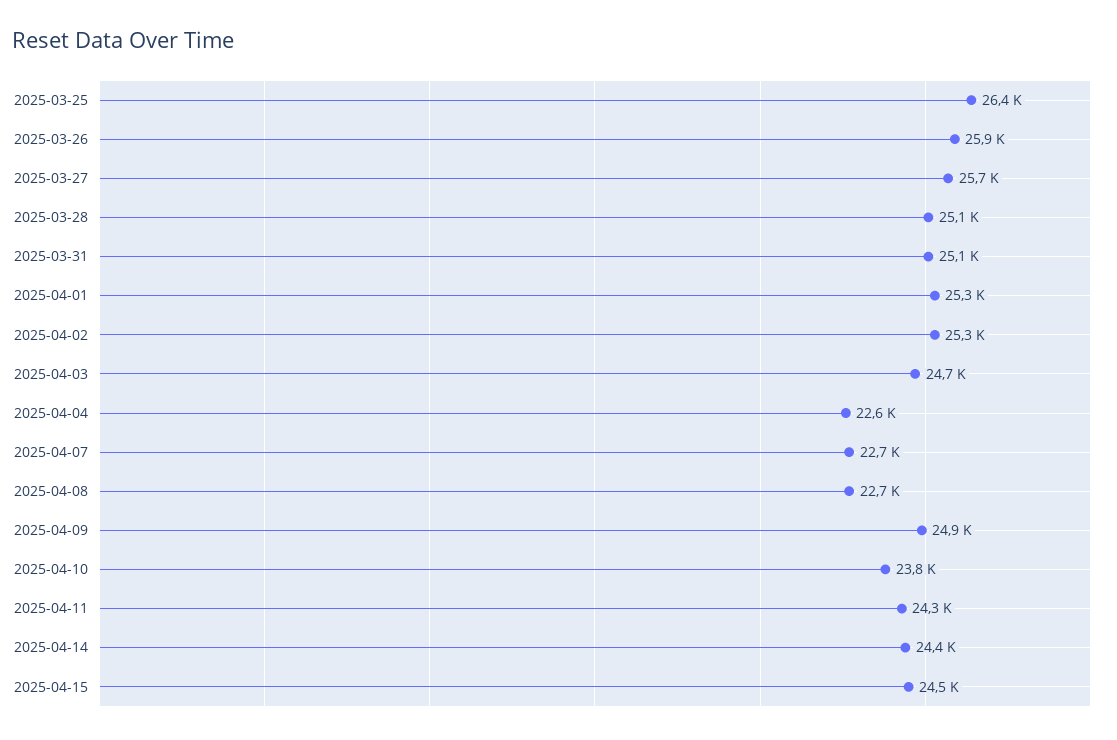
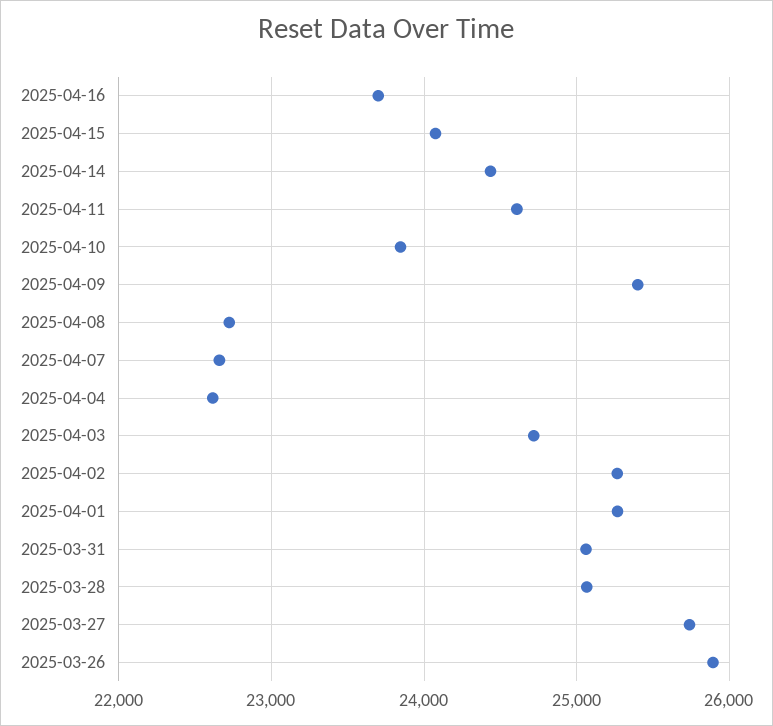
2025-03-25: 26400 -> none
2025-04-09: 24900 -> 25400
2025-04-11: 24300 -> 24600
2025-04-15: 24500 -> 24100
2025-04-16: none -> 23700

